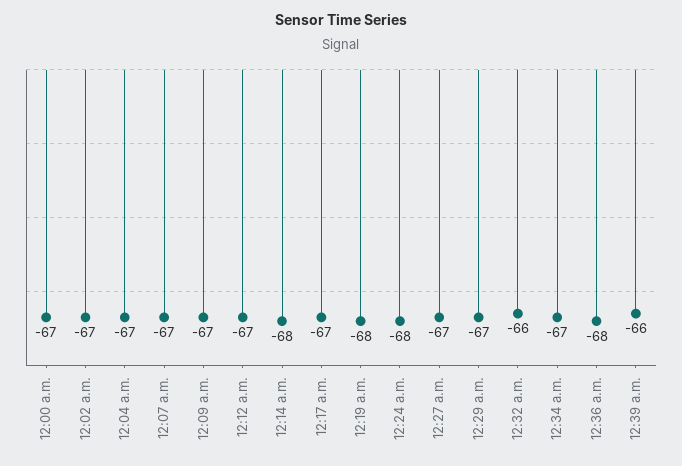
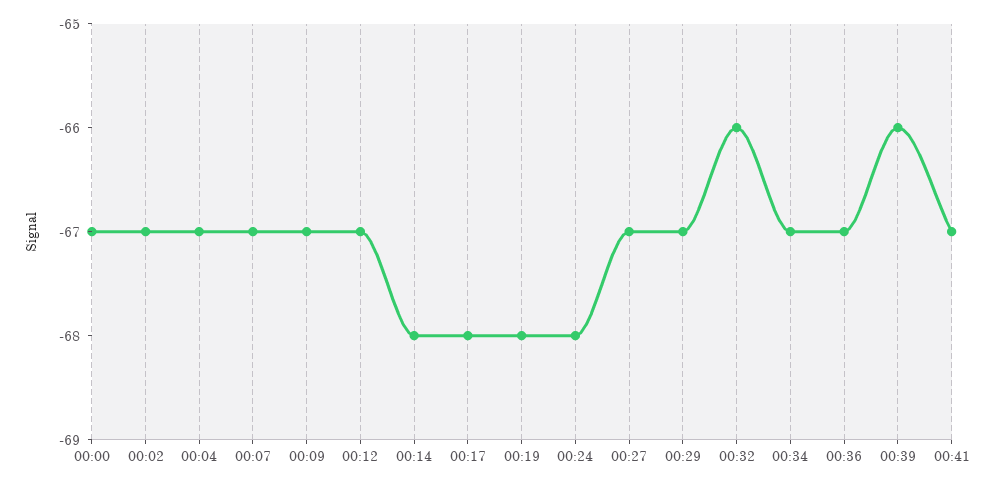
12:17 a.m.: -67 -> -68
12:36 a.m.: -68 -> -67
00:41: none -> -67

